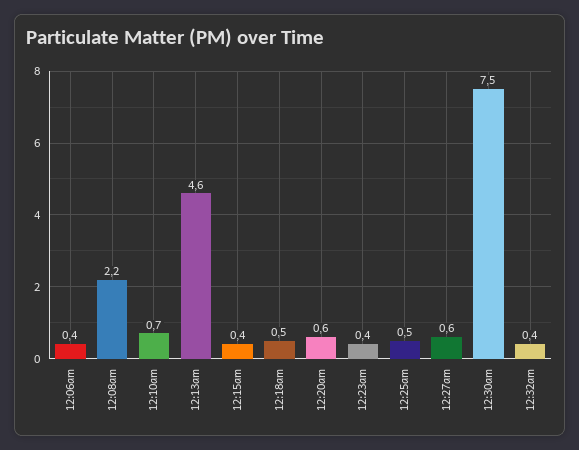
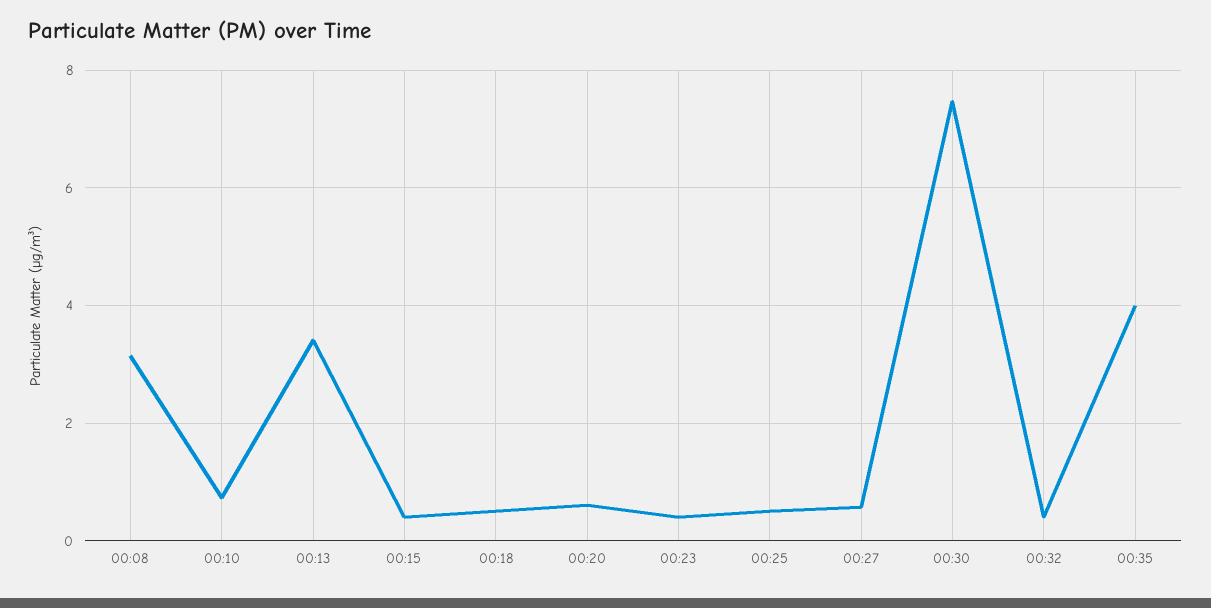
12:06am: 0.4 -> none
12:08am: 2.2 -> 3.2
12:13am: 4.6 -> 3.4
00:35: none -> 4

